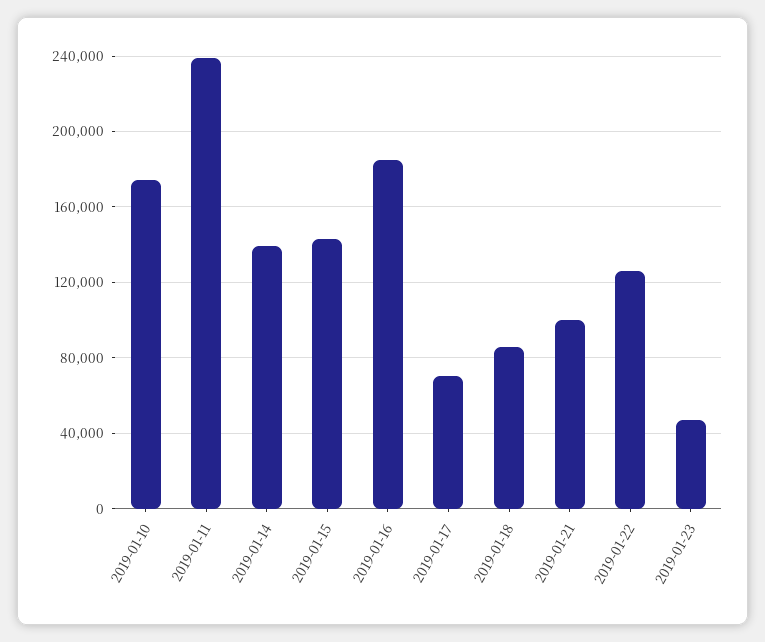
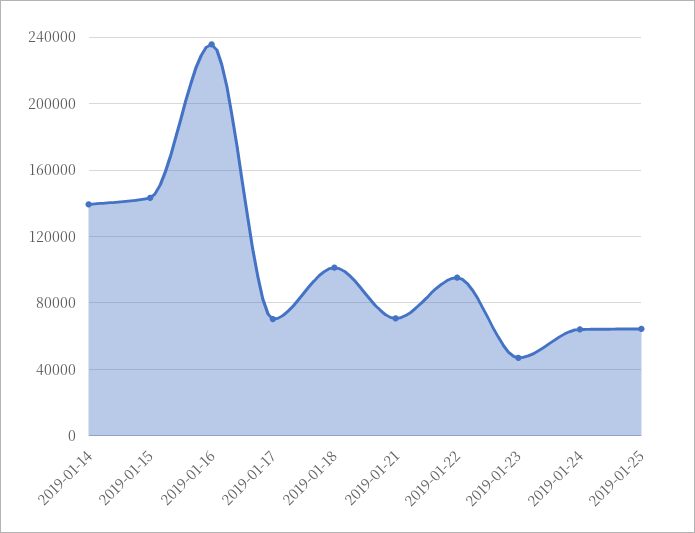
2019-01-10: 175000 -> none
2019-01-11: 240000 -> none
2019-01-16: 185000 -> 235000
2019-01-18: 85000 -> 100000
2019-01-21: 100000 -> 70000
2019-01-22: 125000 -> 95000
2019-01-24: none -> 65000
2019-01-25: none -> 65000

